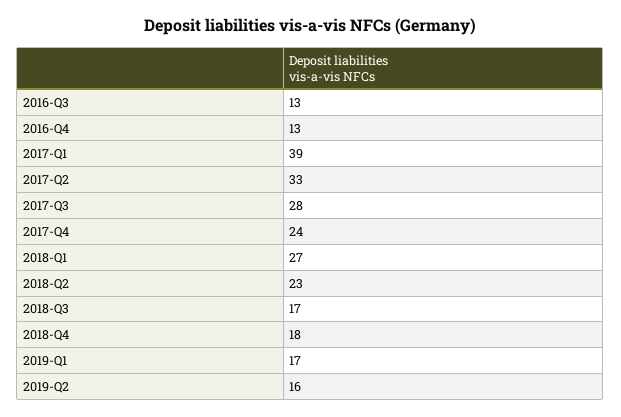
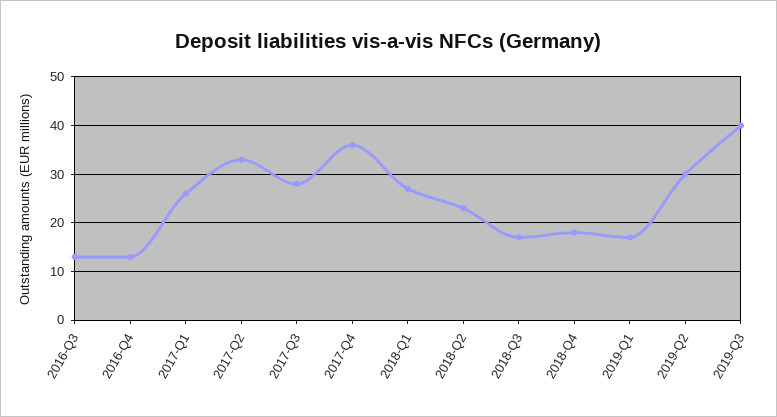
2017-Q1: 39 -> 25
2017-Q4: 24 -> 35
2019-Q2: 16 -> 30
2019-Q3: none -> 40

